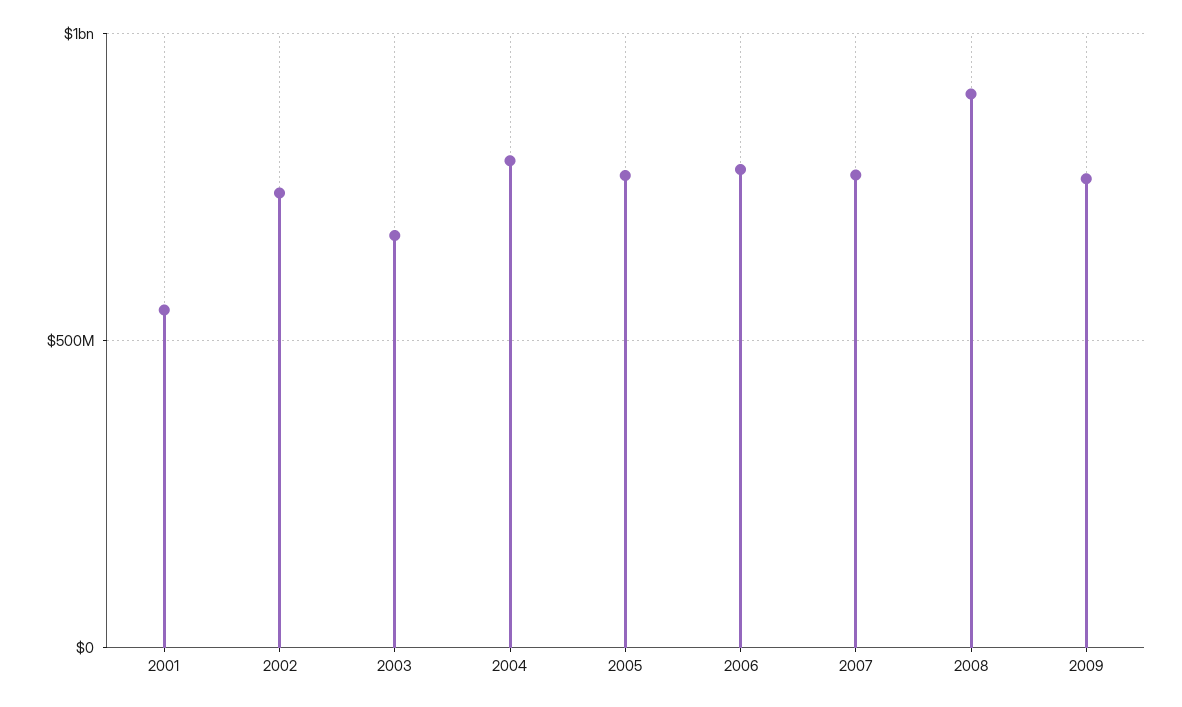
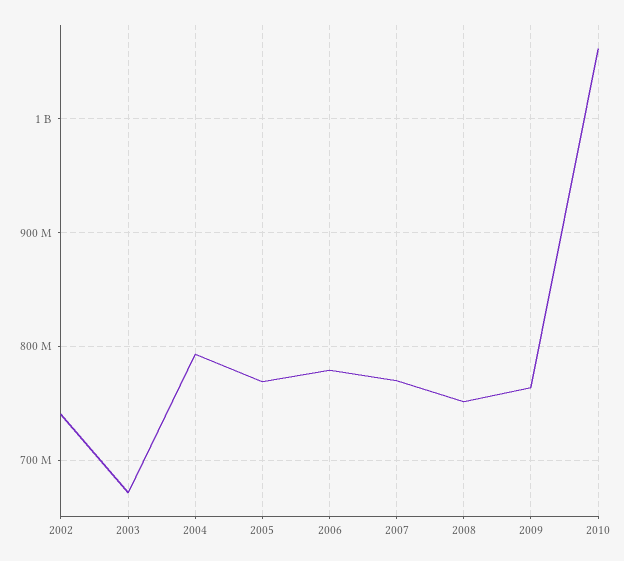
2001: 550000000 -> none
2008: 900000000 -> 750000000
2010: none -> 1060000000

